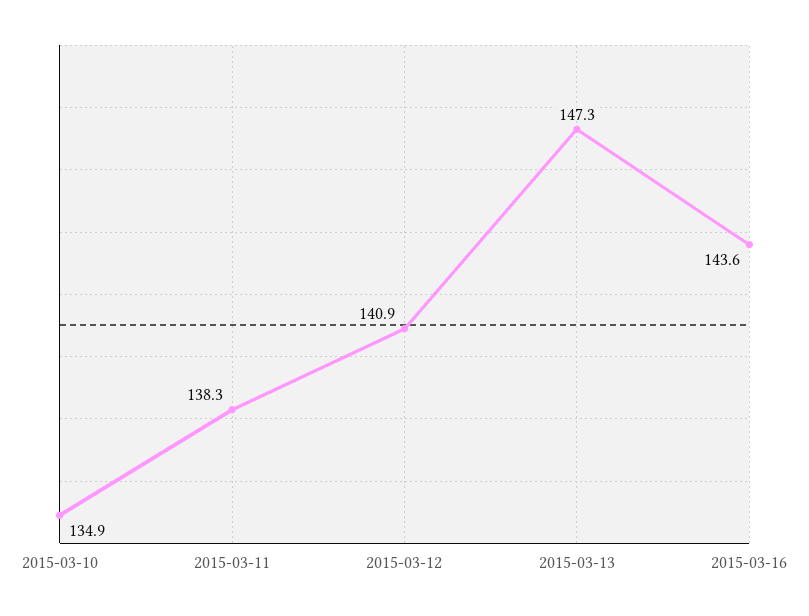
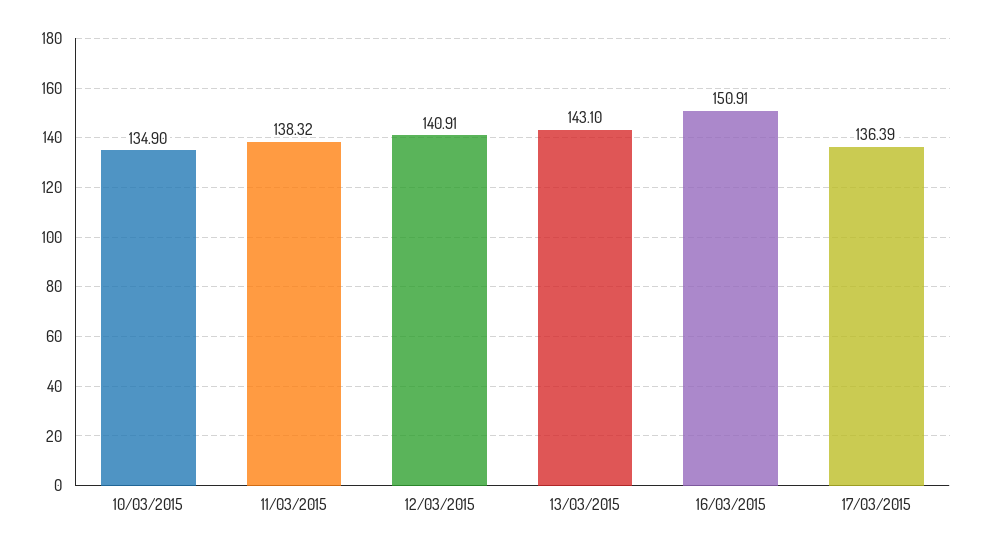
2015-03-13: 147.3 -> 143.1
2015-03-16: 143.6 -> 150.91
17/03/2015: none -> 136.39

